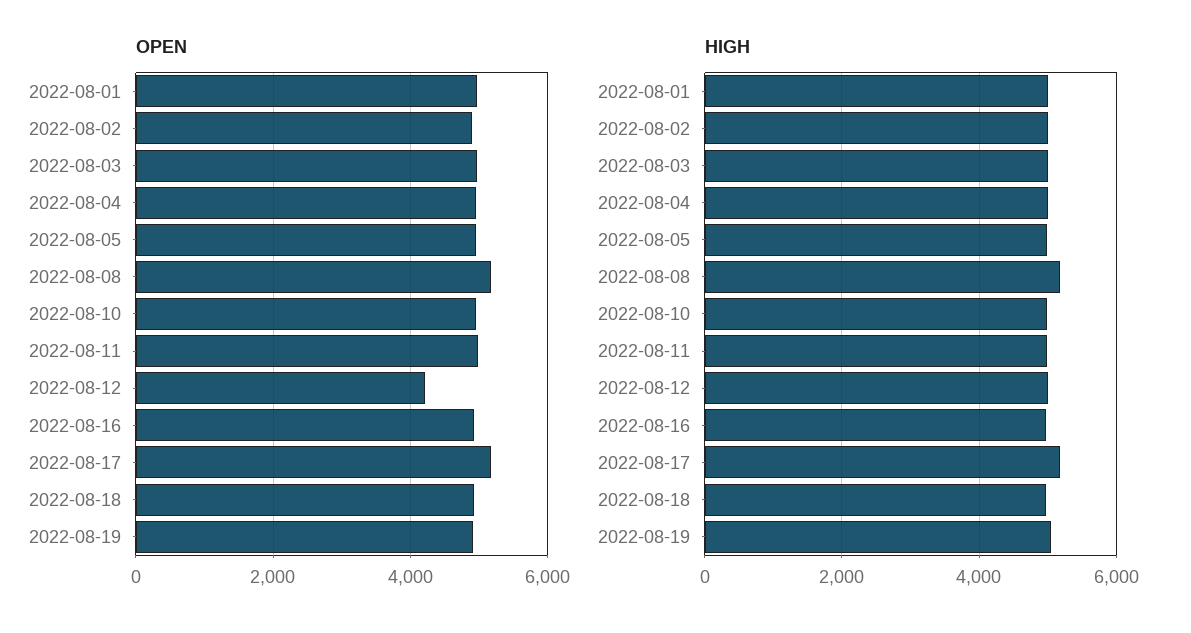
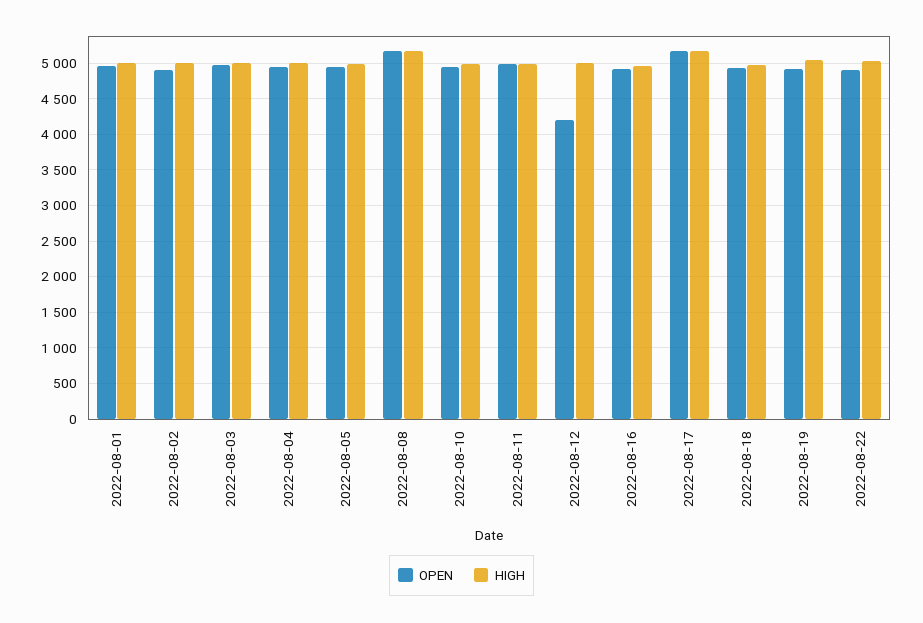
OPEN, 2022-08-22: none -> 4900
HIGH, 2022-08-22: none -> 5000

